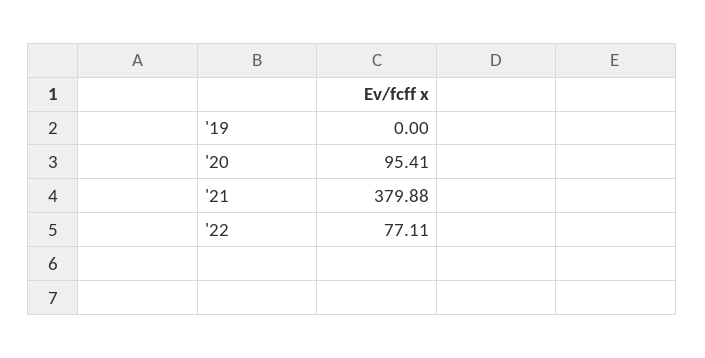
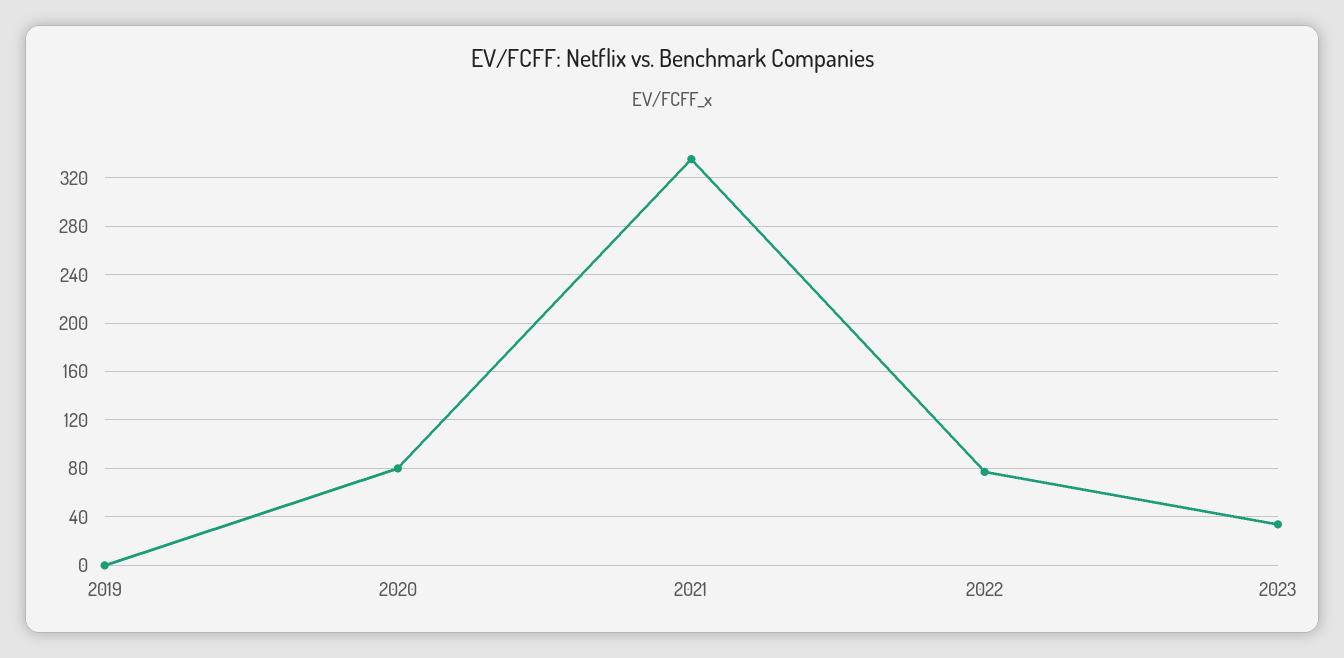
'20: 95.41 -> 80
'21: 379.88 -> 335
2023: none -> 35

